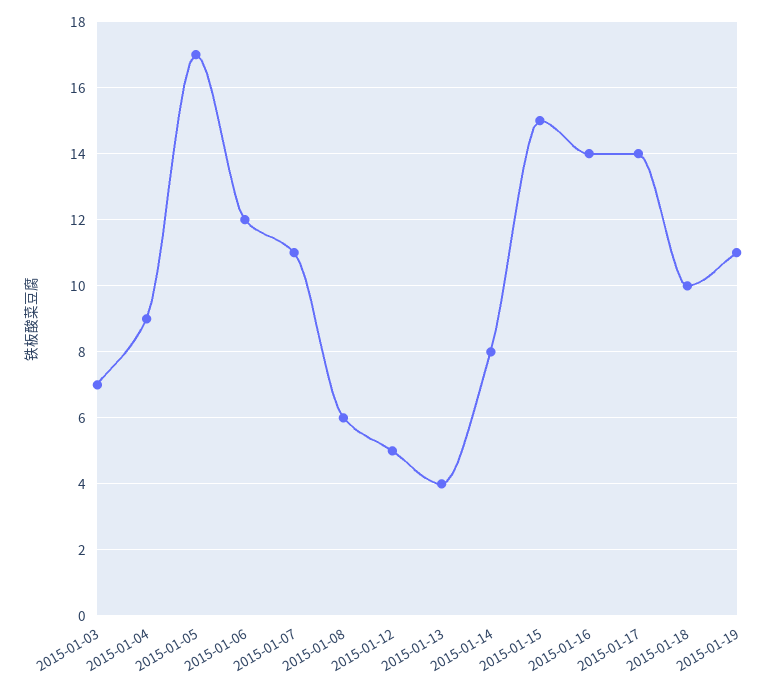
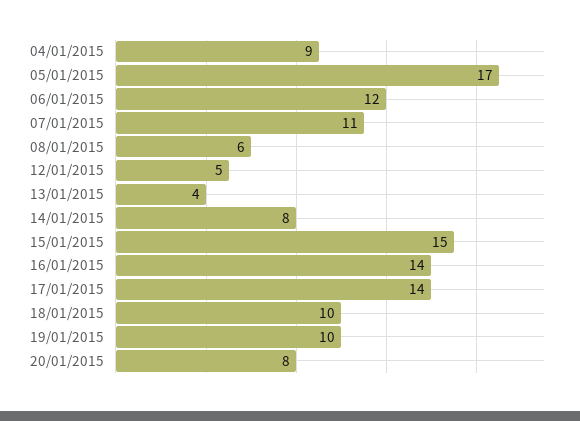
2015-01-03: 7 -> none
2015-01-19: 11 -> 10
20/01/2015: none -> 8

